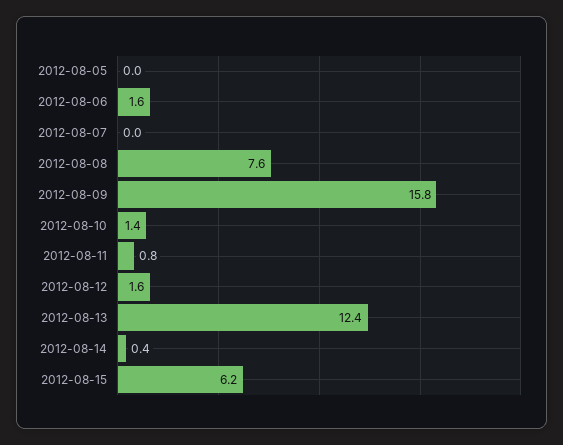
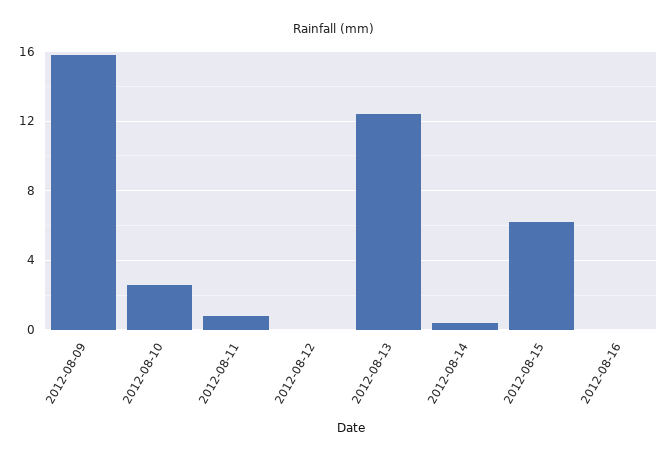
2012-08-05: 0 -> none
2012-08-06: 1.6 -> none
2012-08-07: 0 -> none
2012-08-08: 7.6 -> none
2012-08-10: 1.4 -> 2.5
2012-08-12: 1.6 -> 0
2012-08-16: none -> 0

